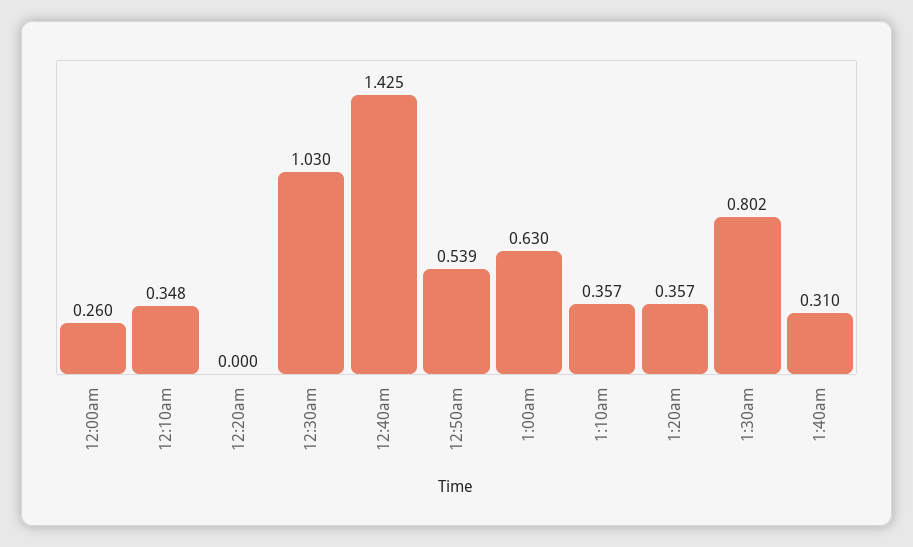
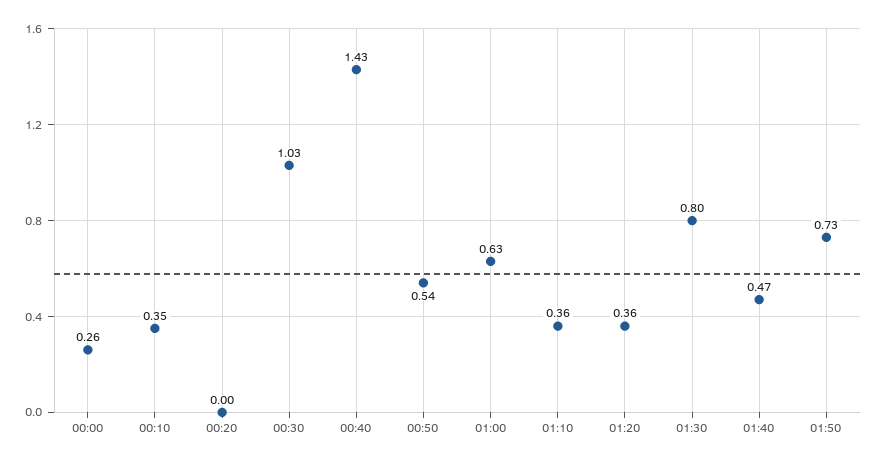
1:40am: 0.31 -> 0.47
01:50: none -> 0.73

